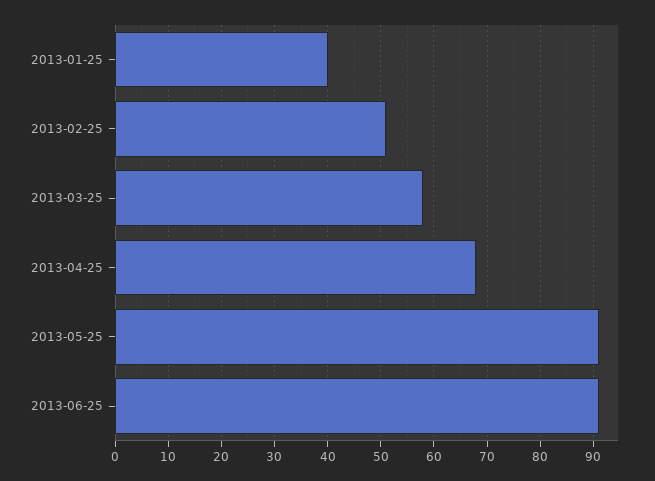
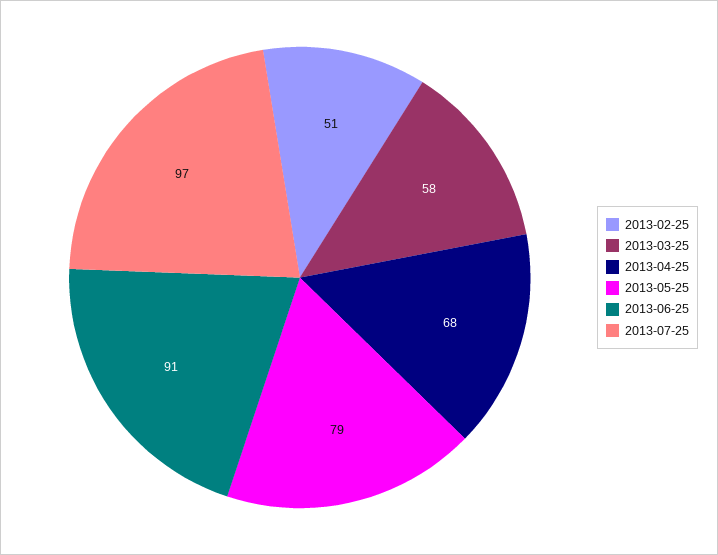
2013-01-25: 40 -> none
2013-05-25: 90 -> 79
2013-07-25: none -> 97

